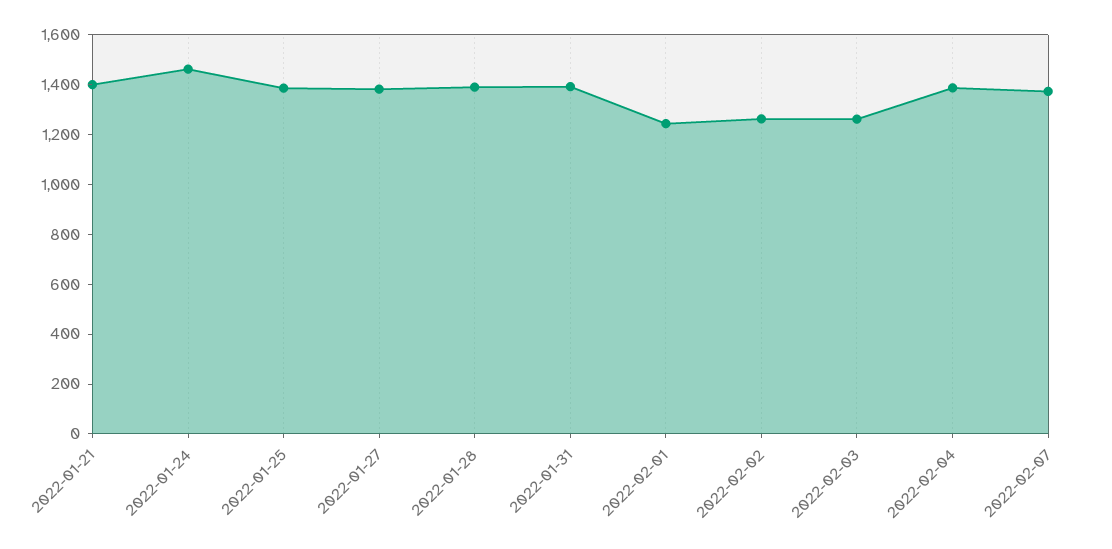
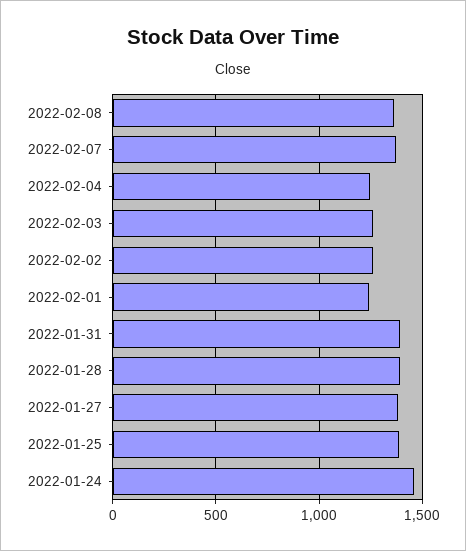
2022-01-21: 1400 -> none
2022-02-04: 1400 -> 1250
2022-02-08: none -> 1350

